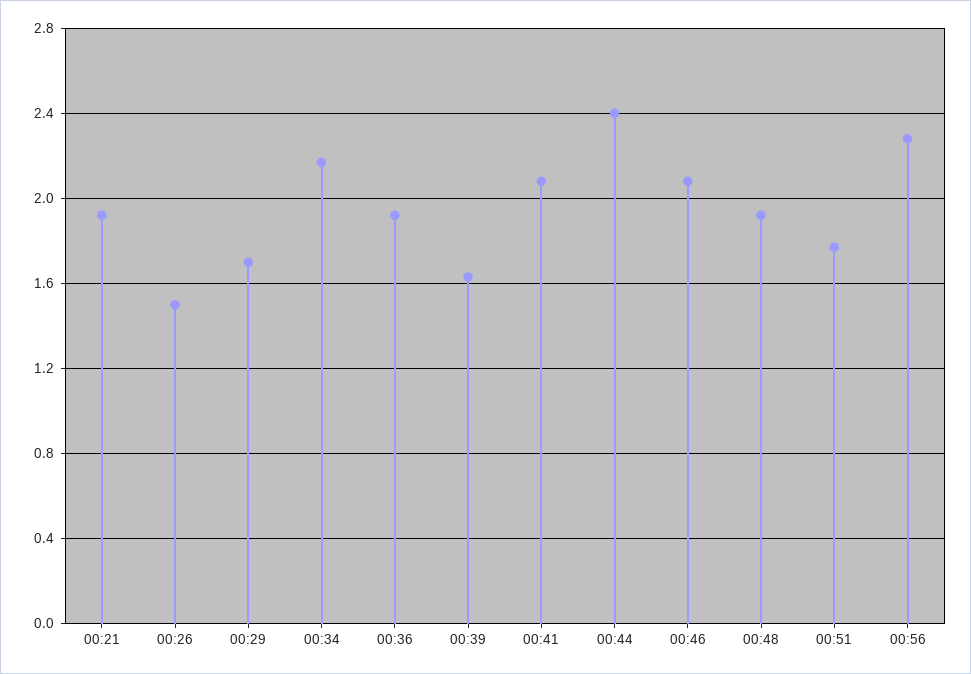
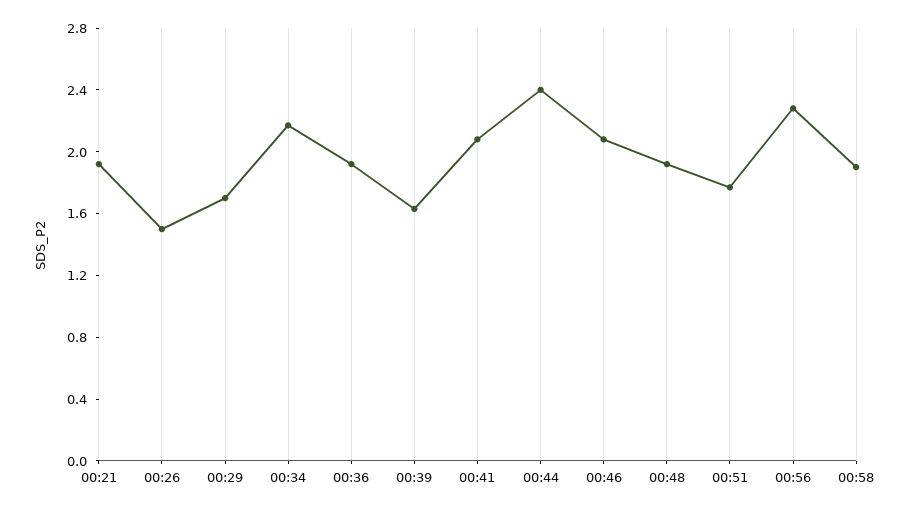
00:58: none -> 1.9

